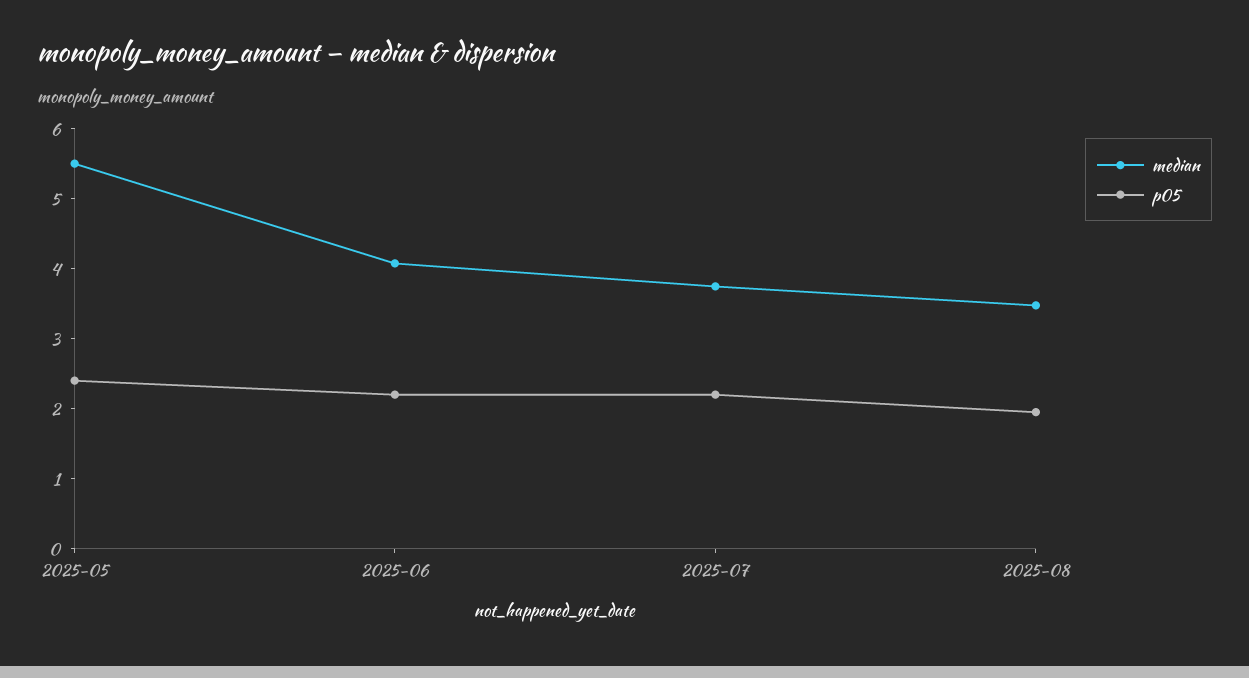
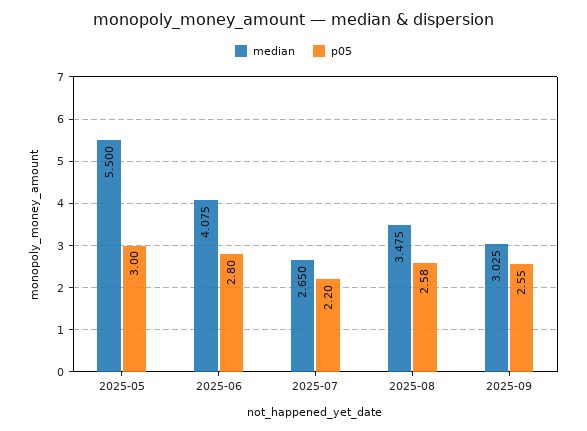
p05, 2025-05: 2.4 -> 3
p05, 2025-06: 2.2 -> 2.8
median, 2025-07: 3.8 -> 2.65
p05, 2025-08: 2 -> 2.58
median, 2025-09: none -> 3.025
p05, 2025-09: none -> 2.55

